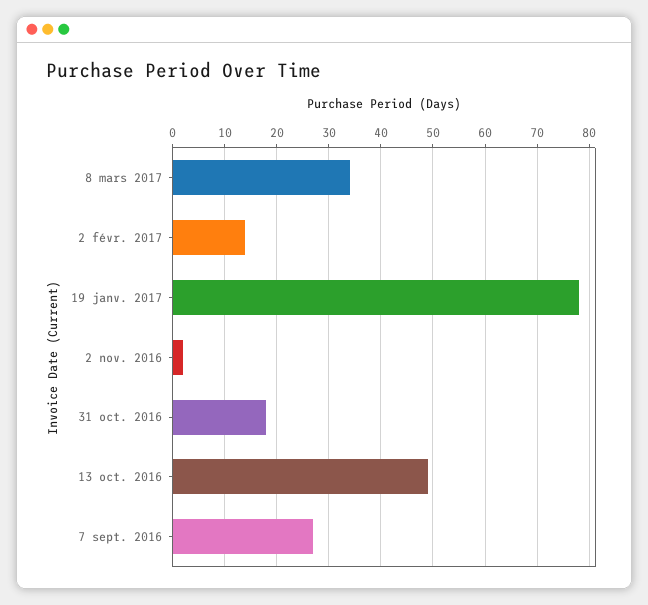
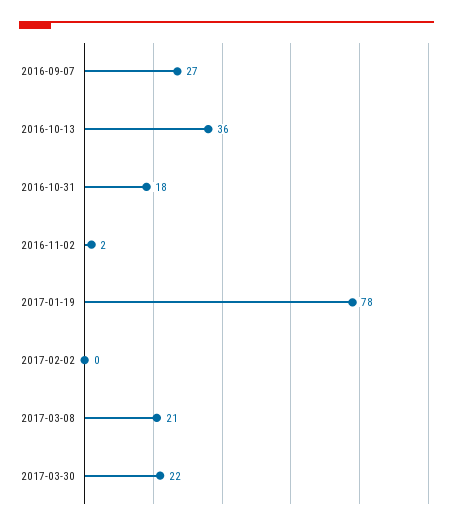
8 mars 2017: 35 -> 21
2 févr. 2017: 15 -> 0
13 oct. 2016: 50 -> 36
2017-03-30: none -> 22

